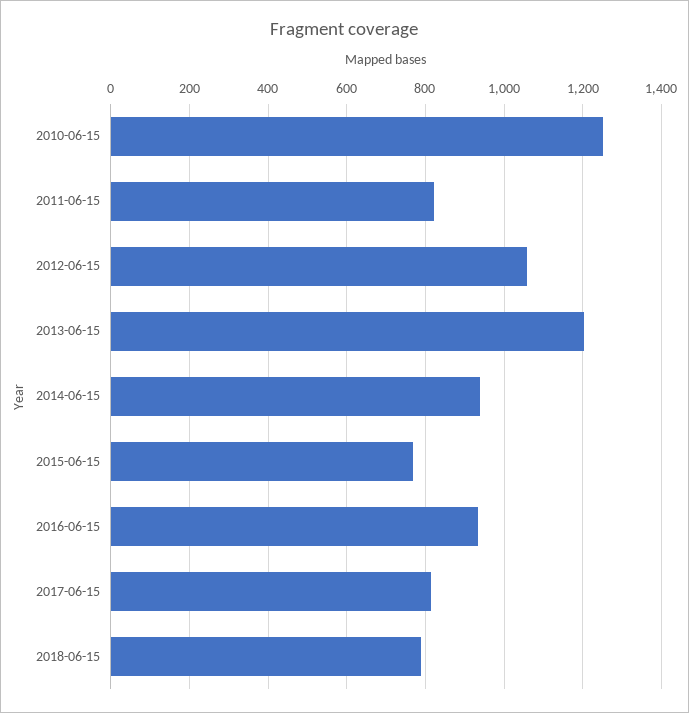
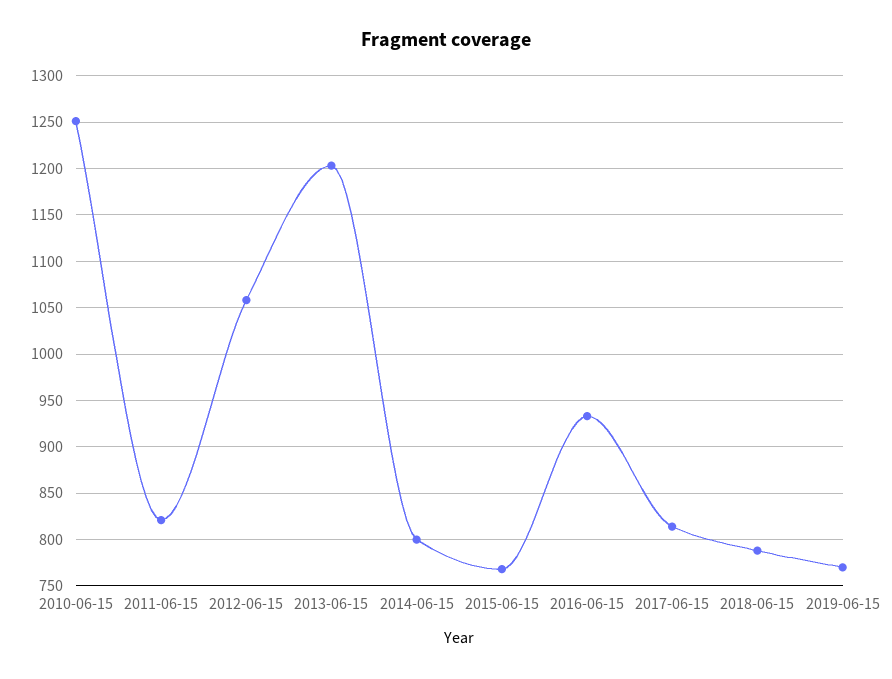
2014-06-15: 940 -> 800
2019-06-15: none -> 770

